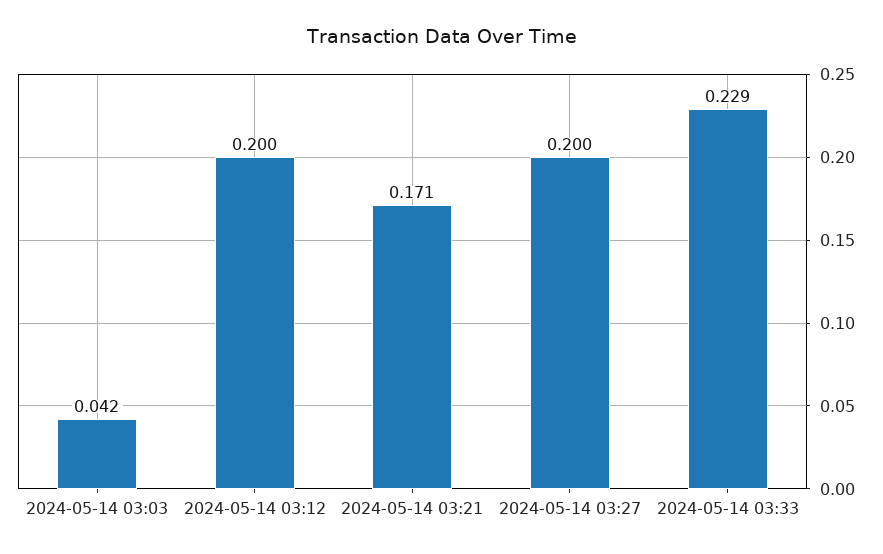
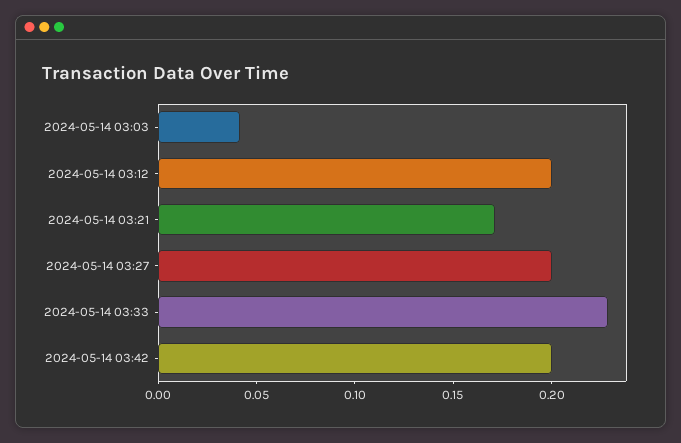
2024-05-14 03:42: none -> 0.2

